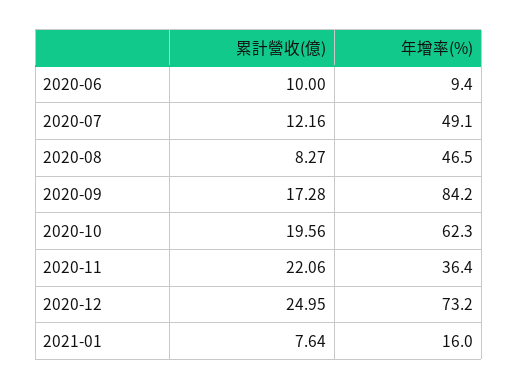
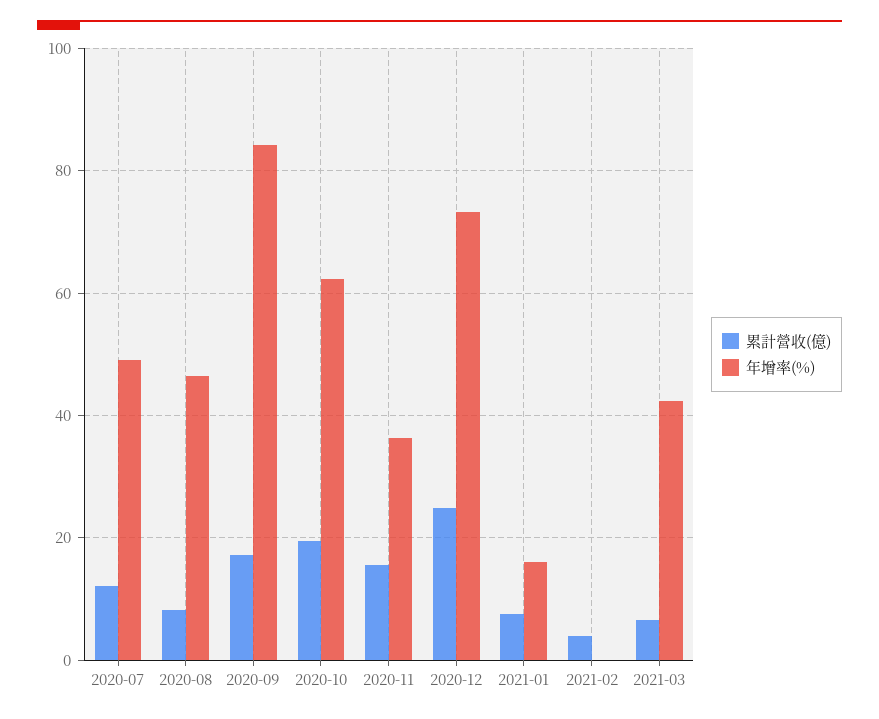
累計營收(億), 2020-06: 10 -> none
年增率(%), 2020-06: 9.4 -> none
累計營收(億), 2020-11: 22.06 -> 16
累計營收(億), 2021-02: none -> 4
年增率(%), 2021-02: none -> 0
累計營收(億), 2021-03: none -> 6
年增率(%), 2021-03: none -> 42

